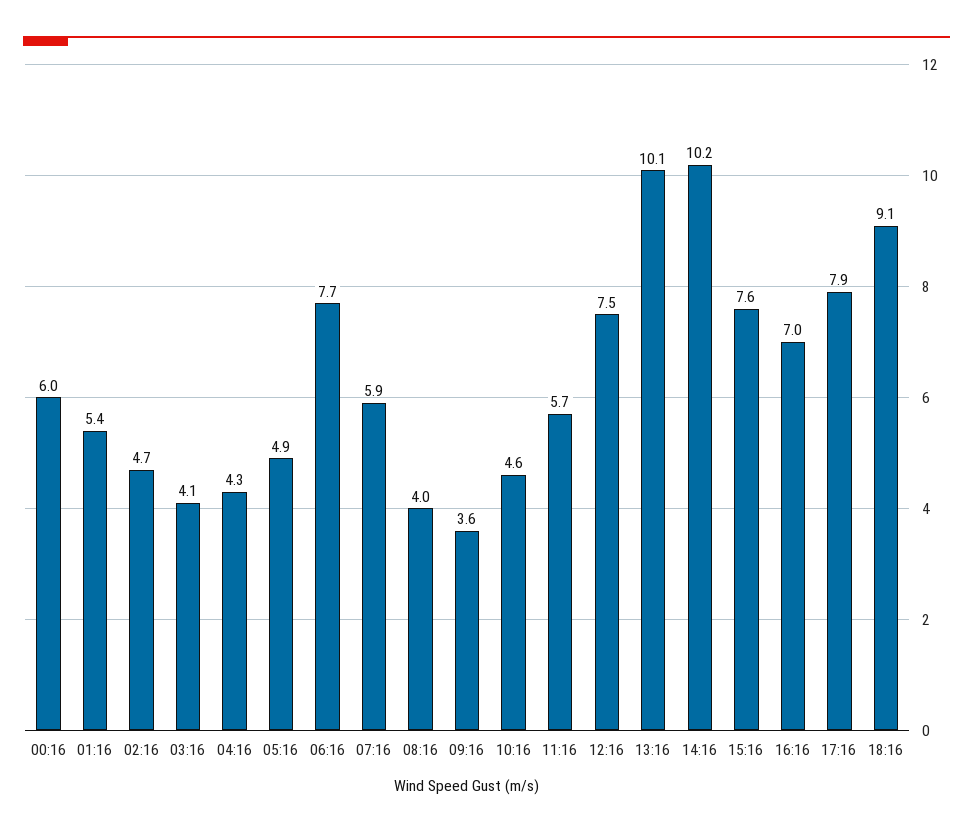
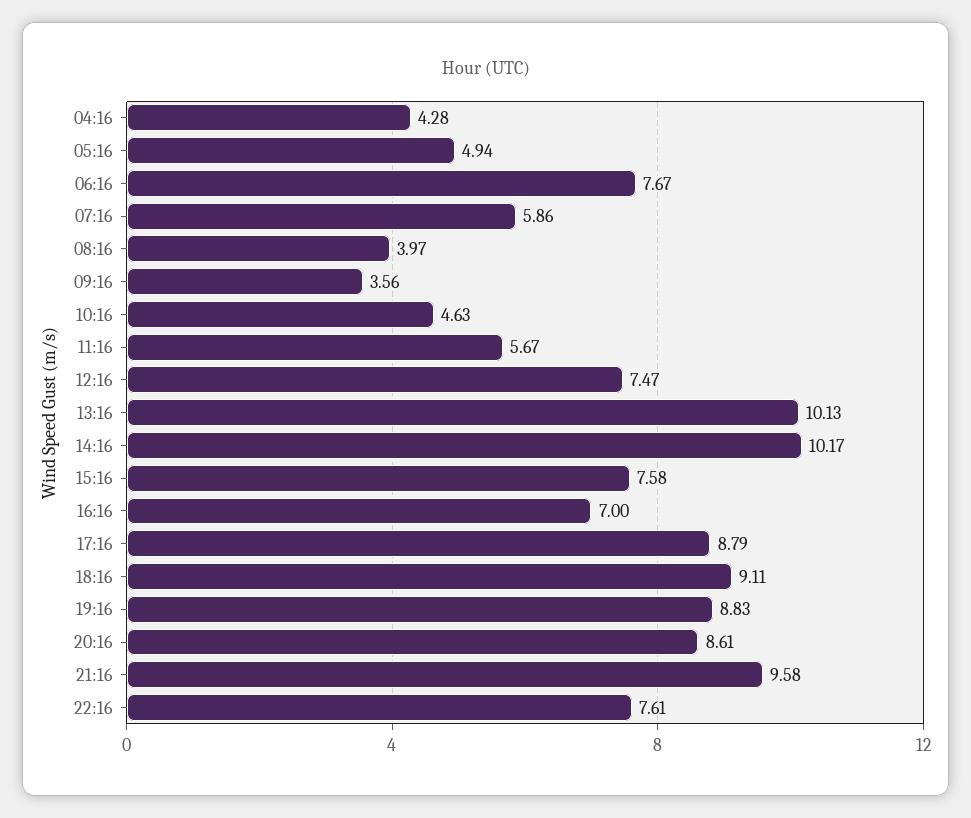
00:16: 6 -> none
01:16: 5.4 -> none
02:16: 4.7 -> none
03:16: 4.1 -> none
17:16: 7.9 -> 8.79
19:16: none -> 8.83
20:16: none -> 8.61
21:16: none -> 9.58
22:16: none -> 7.61

